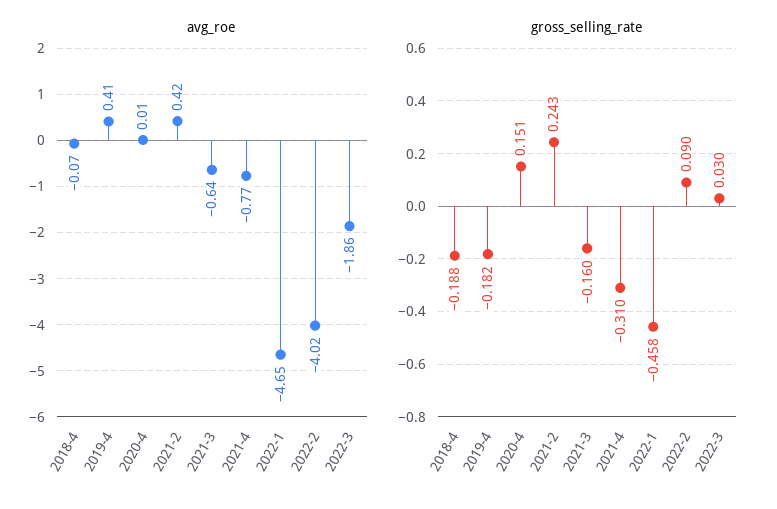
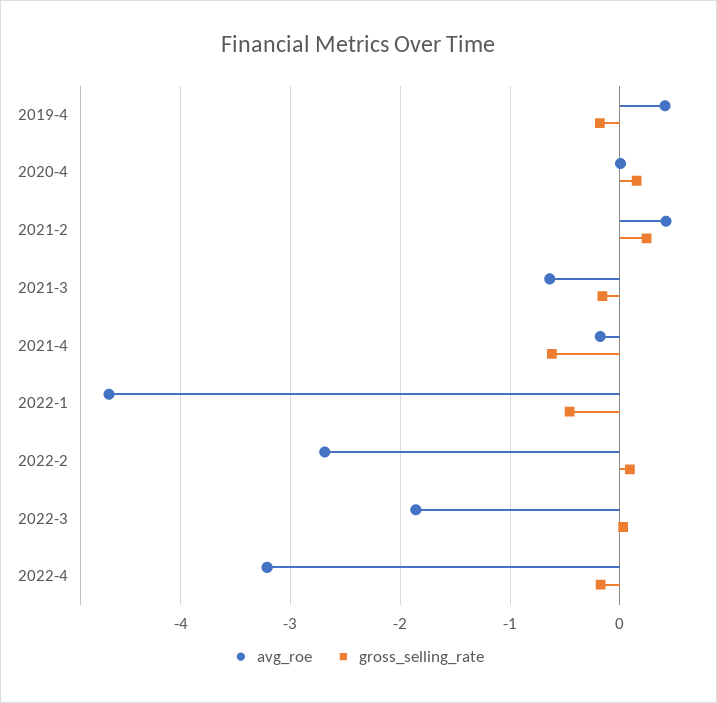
avg_roe, 2018-4: -0.07 -> none
avg_roe, 2021-4: -0.77 -> -0.2
avg_roe, 2022-2: -4.02 -> -2.7
gross_selling_rate, 2018-4: -0.188 -> none
gross_selling_rate, 2021-4: -0.31 -> -0.6
avg_roe, 2022-4: none -> -3.2
gross_selling_rate, 2022-4: none -> -0.2

